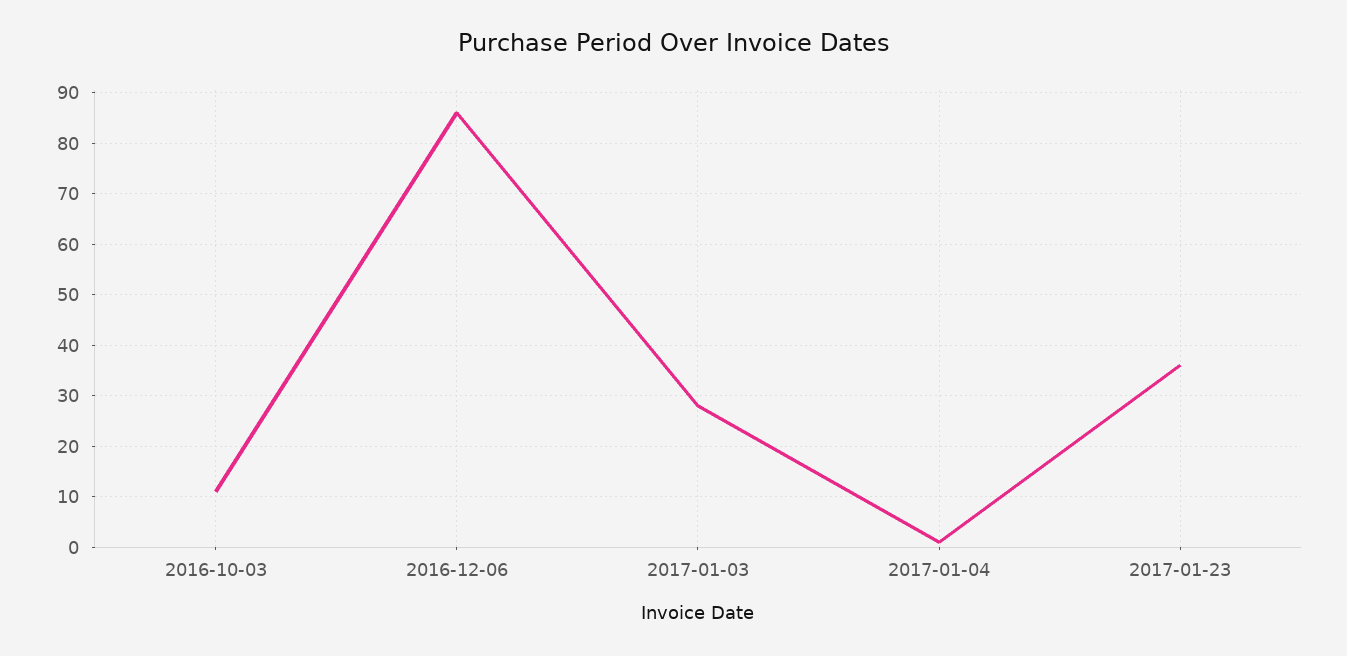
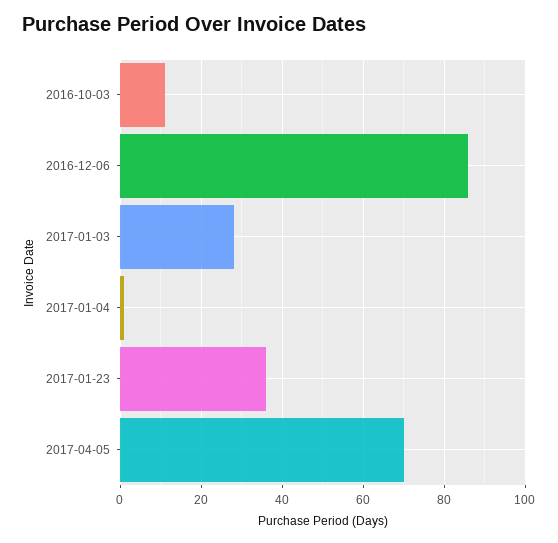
2017-04-05: none -> 70

